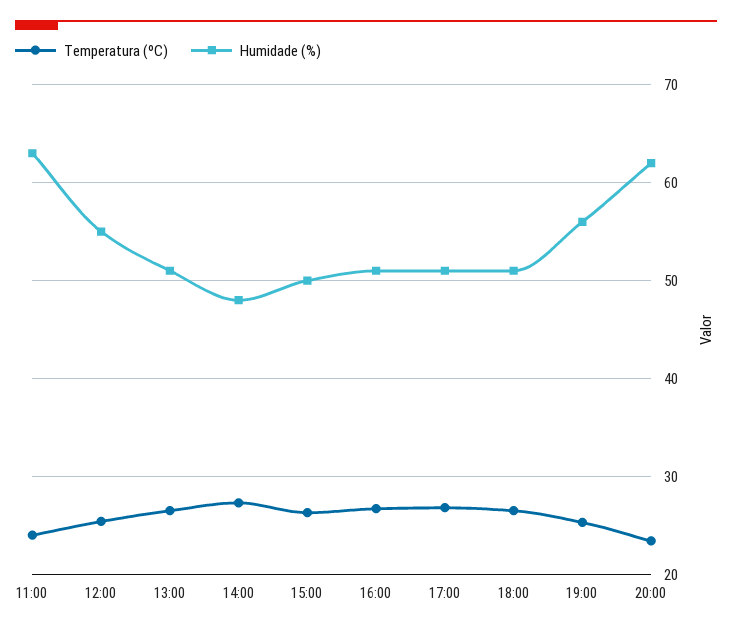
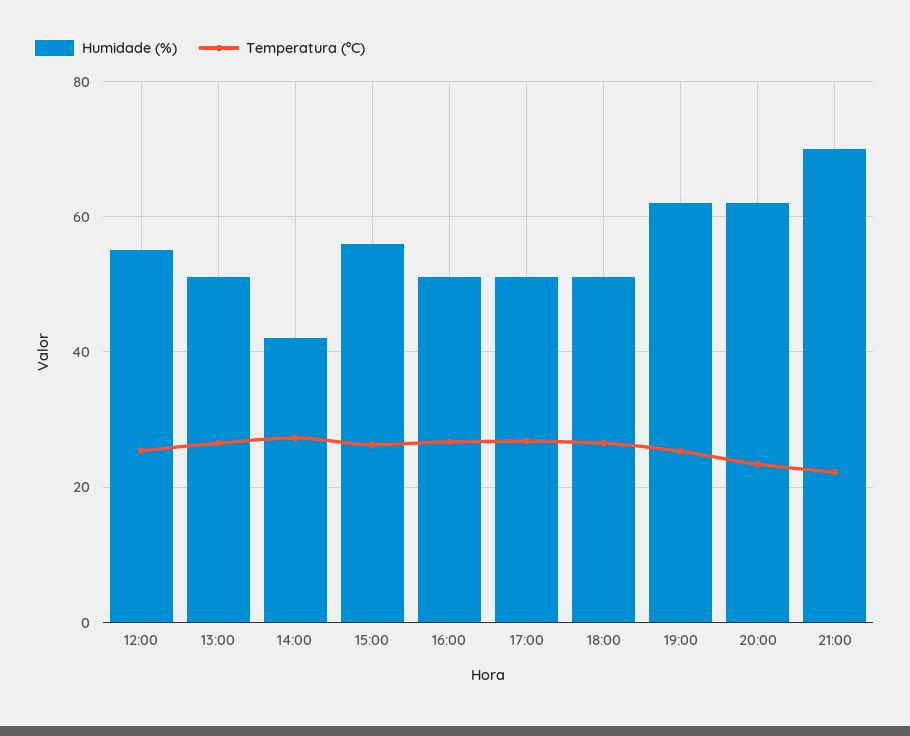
Temperatura (ºC), 11:00: 24 -> none
Humidade (%), 11:00: 63 -> none
Humidade (%), 14:00: 48 -> 42
Humidade (%), 15:00: 50 -> 56
Humidade (%), 19:00: 56 -> 62
Humidade (%), 21:00: none -> 70
Temperatura (ºC), 21:00: none -> 22

